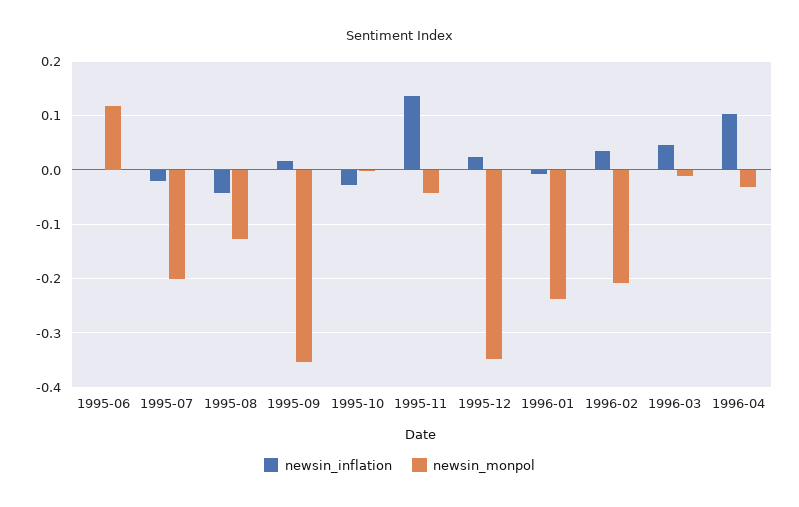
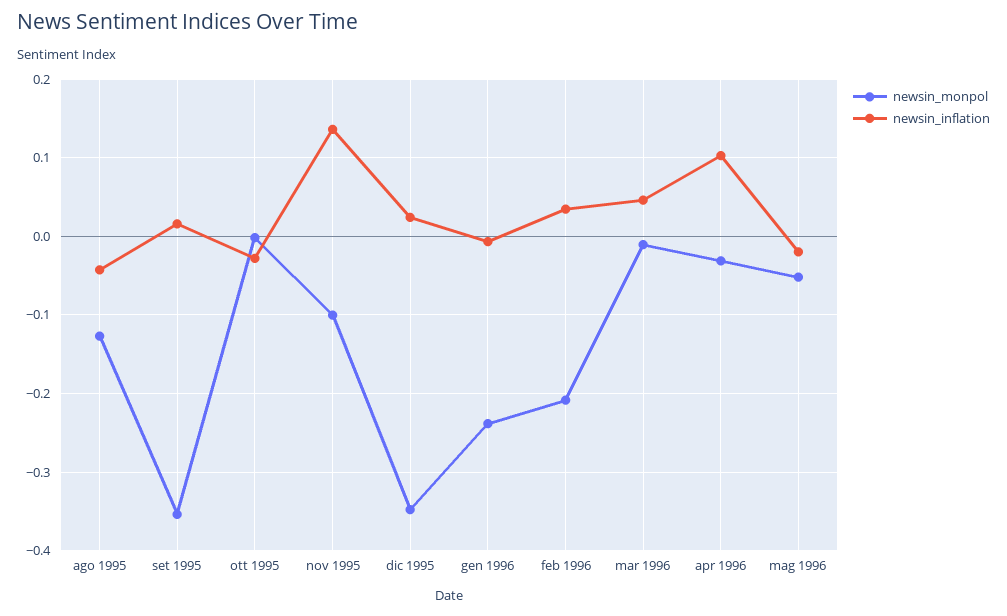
newsin_inflation, 1995-06: 0 -> none
newsin_monpol, 1995-06: 0.12 -> none
newsin_inflation, 1995-07: -0.02 -> none
newsin_monpol, 1995-07: -0.2 -> none
newsin_monpol, 1995-11: -0.04 -> -0.1
newsin_monpol, mag 1996: none -> -0.05
newsin_inflation, mag 1996: none -> -0.02

